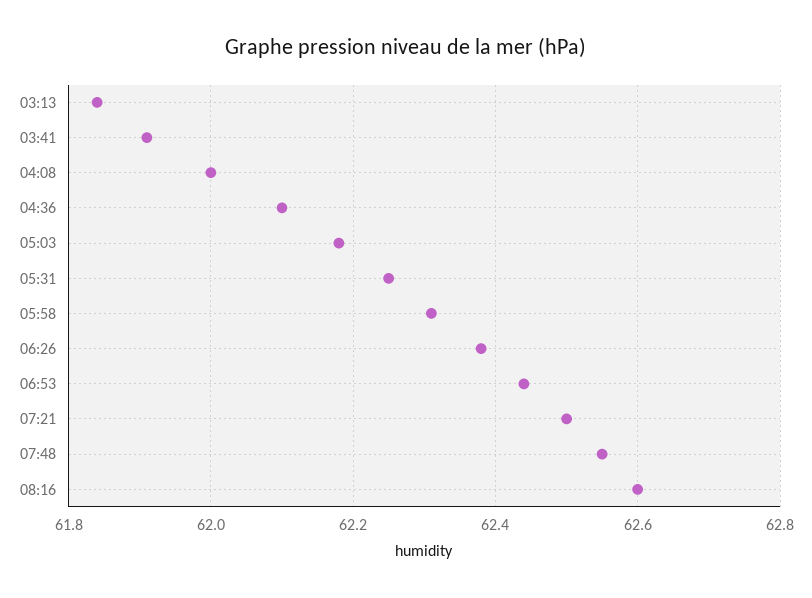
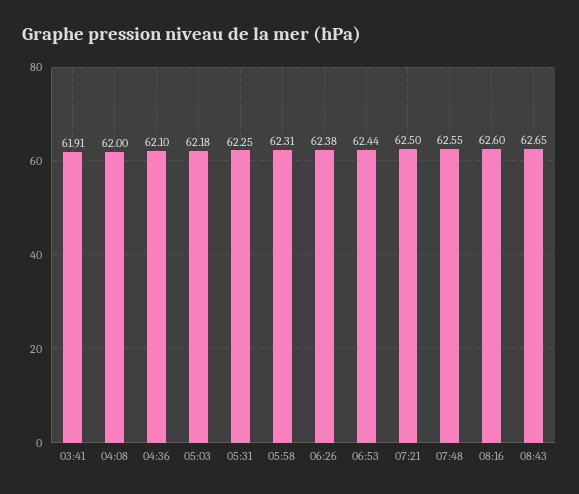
03:13: 61.85 -> none
08:43: none -> 62.65

